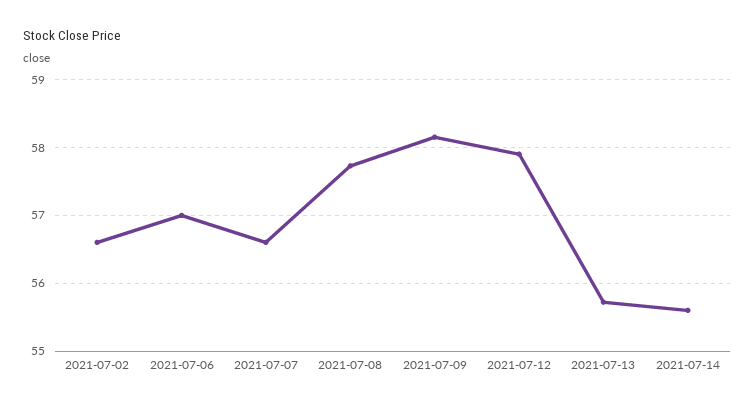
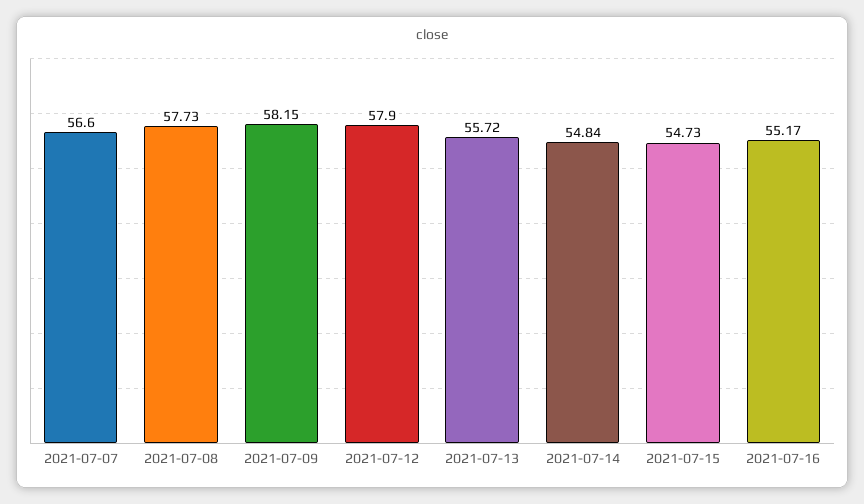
2021-07-02: 56.6 -> none
2021-07-06: 57 -> none
2021-07-14: 55.6 -> 54.84
2021-07-15: none -> 54.73
2021-07-16: none -> 55.17

